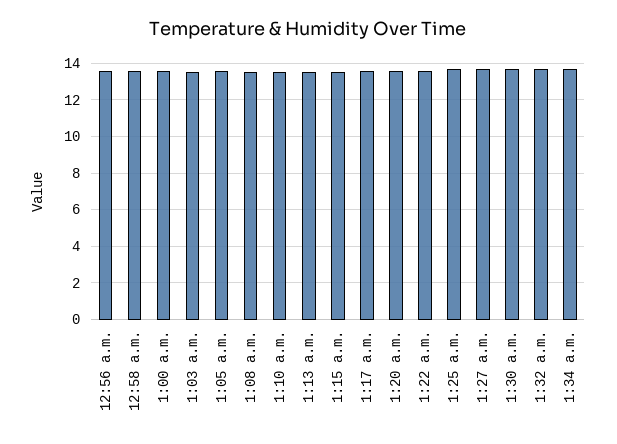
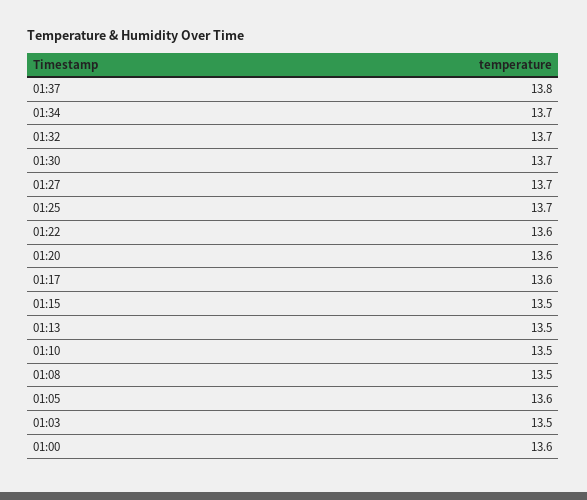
12:56 a.m.: 13.5 -> none
12:58 a.m.: 13.5 -> none
01:37: none -> 13.8

